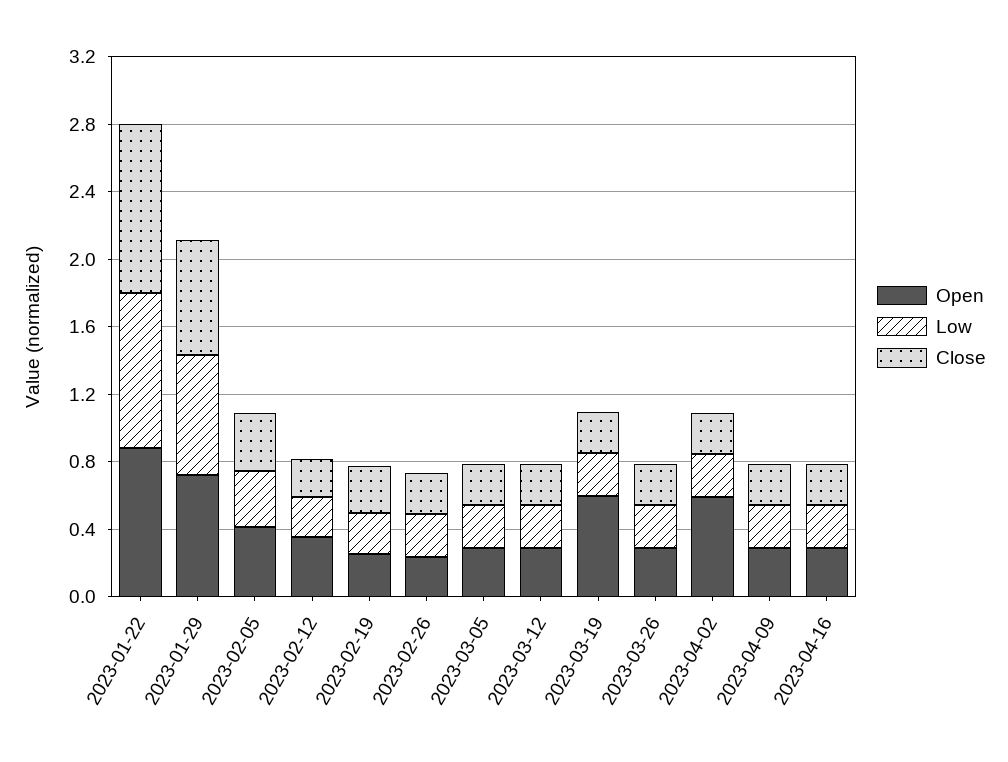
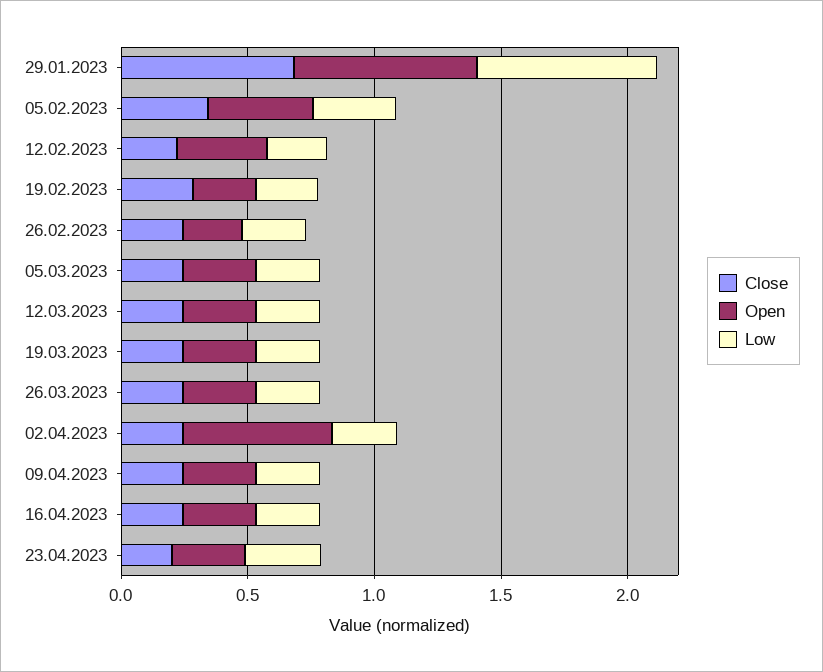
Open, 2023-01-22: 0.9 -> none
Low, 2023-01-22: 0.9 -> none
Close, 2023-01-22: 1 -> none
Open, 2023-03-19: 0.6 -> 0.3
Close, 23.04.2023: none -> 0.2
Open, 23.04.2023: none -> 0.3
Low, 23.04.2023: none -> 0.3

